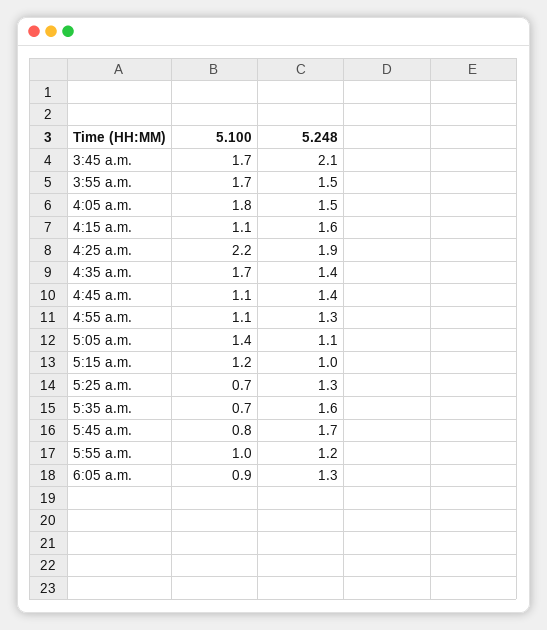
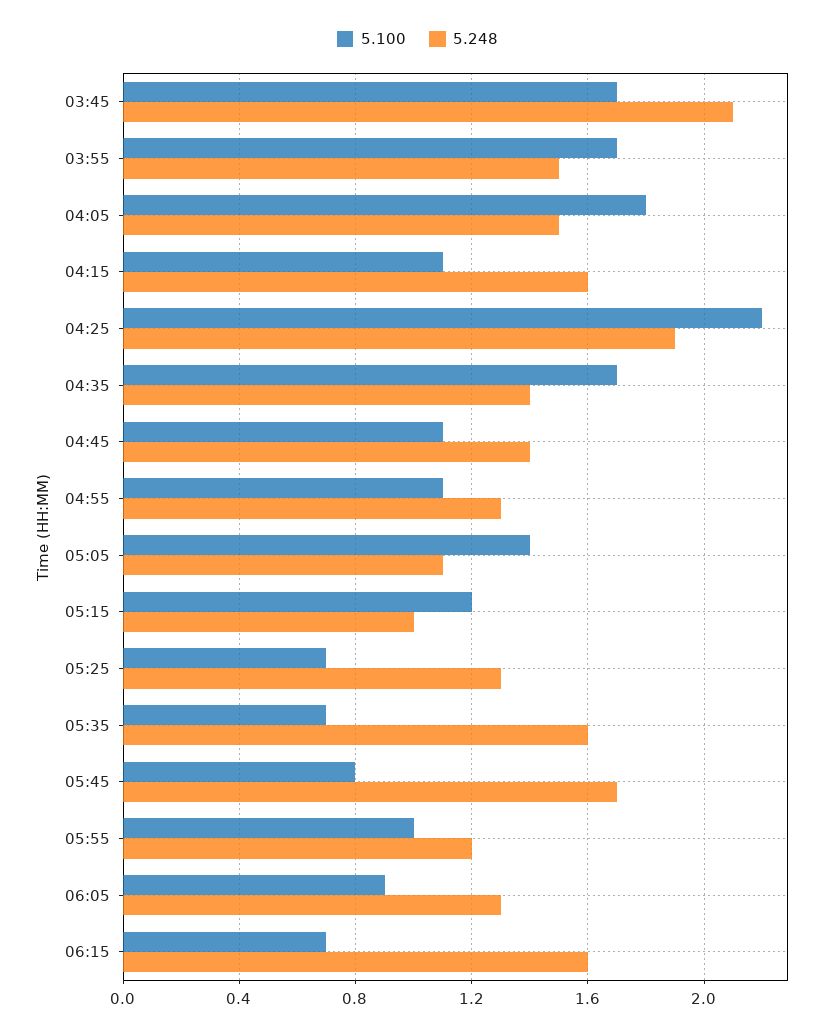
5.100, 06:15: none -> 0.7
5.248, 06:15: none -> 1.6

